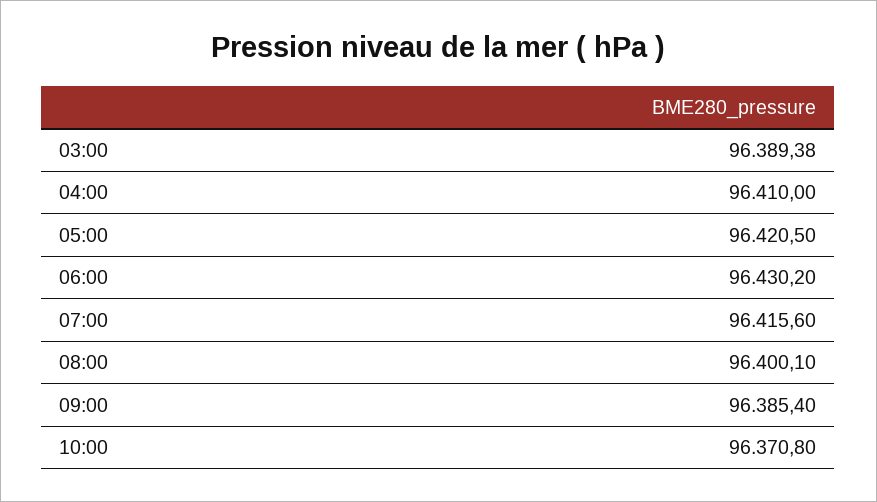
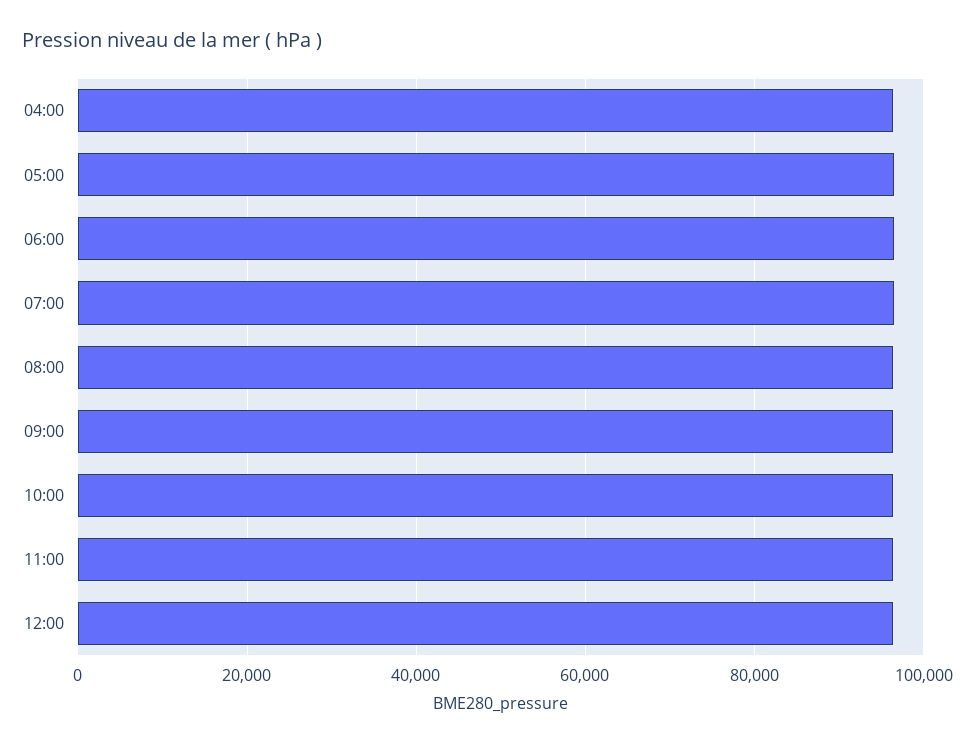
03:00: 96389.38 -> none
11:00: none -> 96000
12:00: none -> 96000

